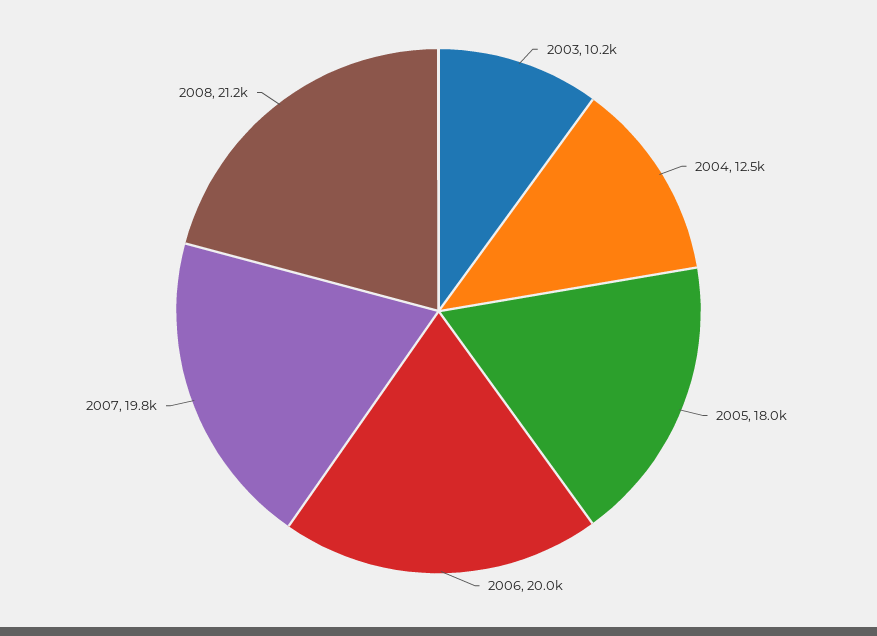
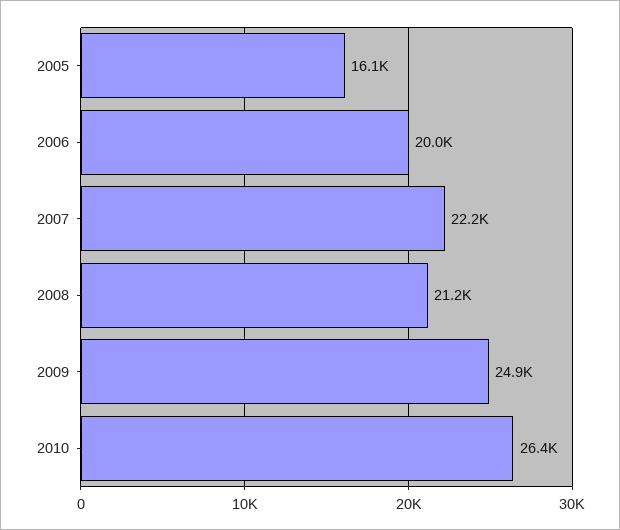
2003: 10200 -> none
2004: 12500 -> none
2005: 18000 -> 16100
2007: 19800 -> 22200
2009: none -> 24900
2010: none -> 26400

